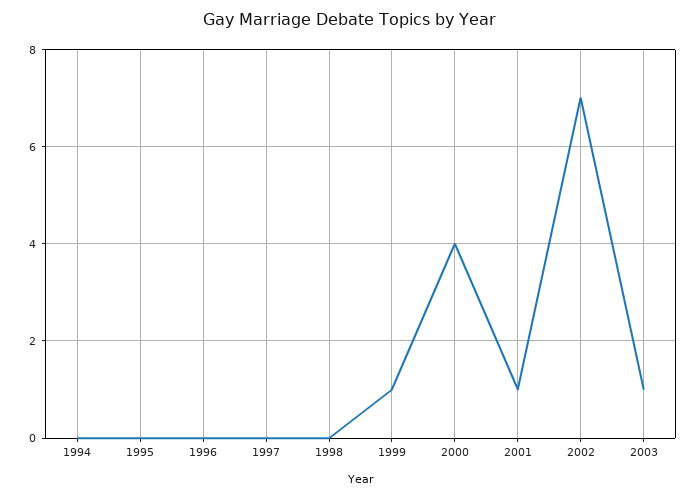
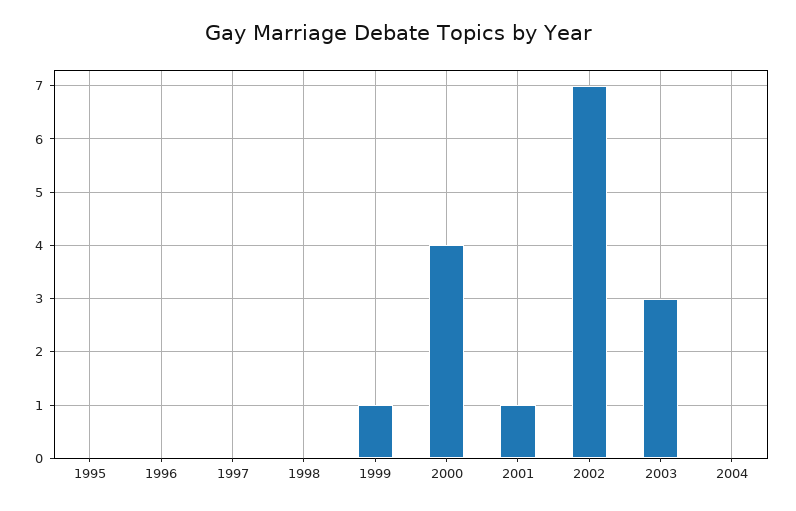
1994: 0 -> none
2003: 1 -> 3
2004: none -> 0

